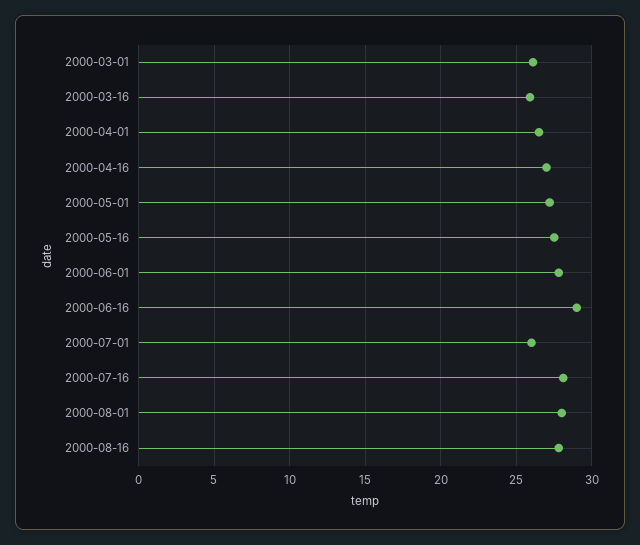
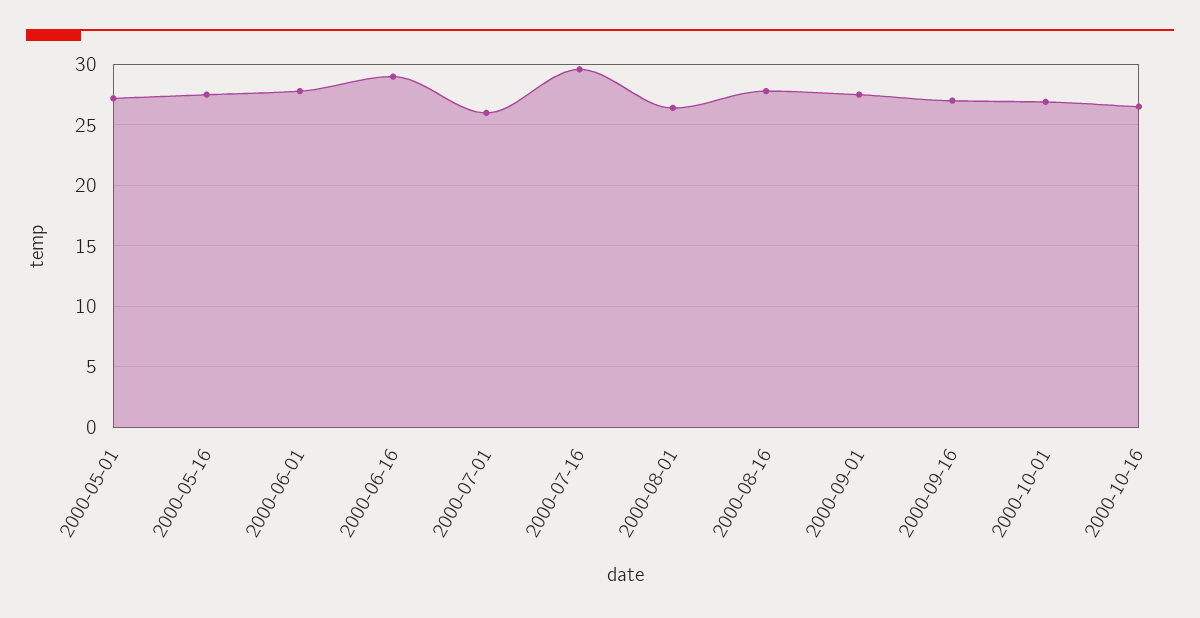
2000-03-01: 26 -> none
2000-03-16: 26 -> none
2000-04-01: 26.5 -> none
2000-04-16: 27 -> none
2000-07-16: 28 -> 29.5
2000-08-01: 28 -> 26.5
2000-09-01: none -> 27.5
2000-09-16: none -> 27
2000-10-01: none -> 27
2000-10-16: none -> 26.5

